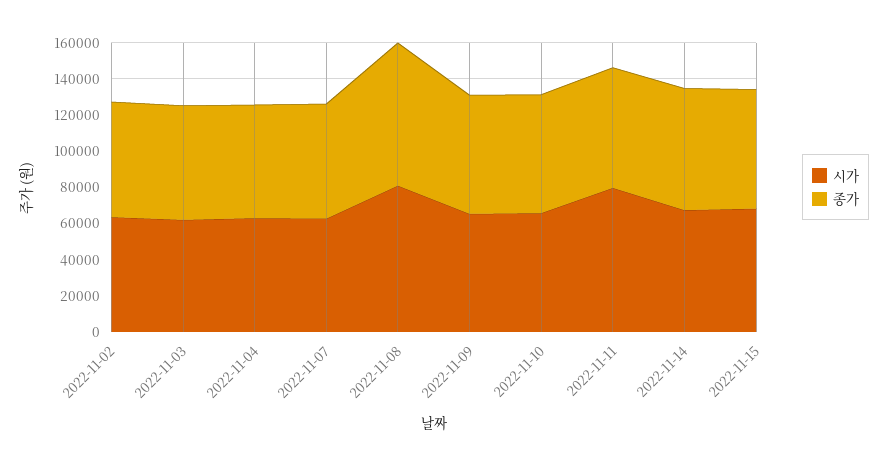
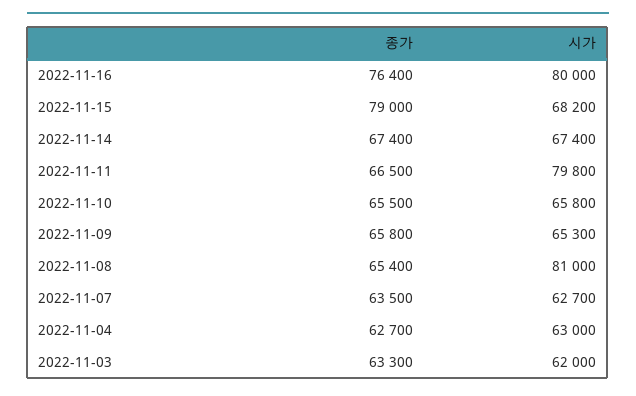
시가, 2022-11-02: 65000 -> none
종가, 2022-11-02: 65000 -> none
종가, 2022-11-08: 80000 -> 65400
종가, 2022-11-15: 65000 -> 79000
종가, 2022-11-16: none -> 76400
시가, 2022-11-16: none -> 80000

